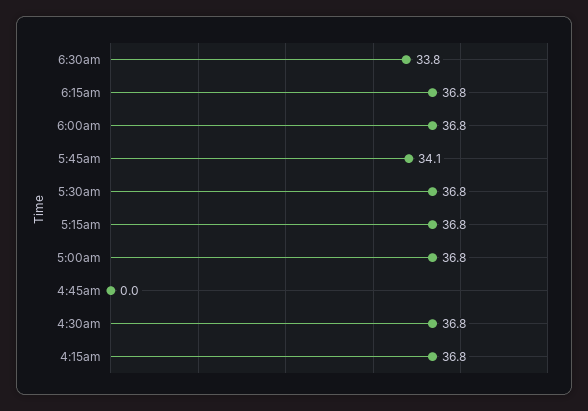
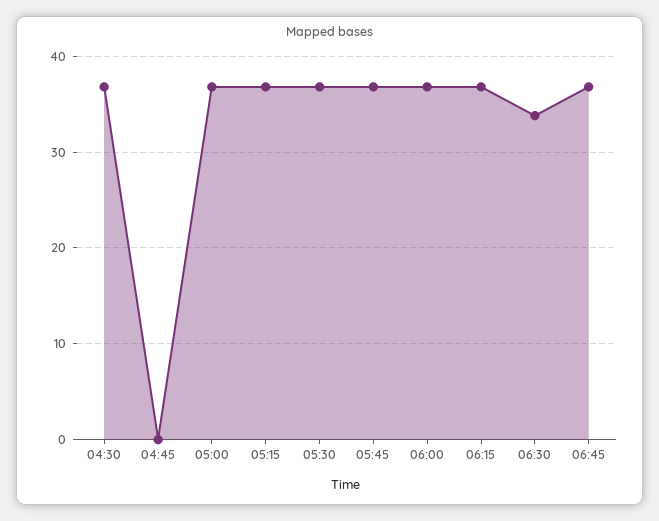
5:45am: 34.1 -> 37
4:15am: 36.8 -> none
06:45: none -> 37

